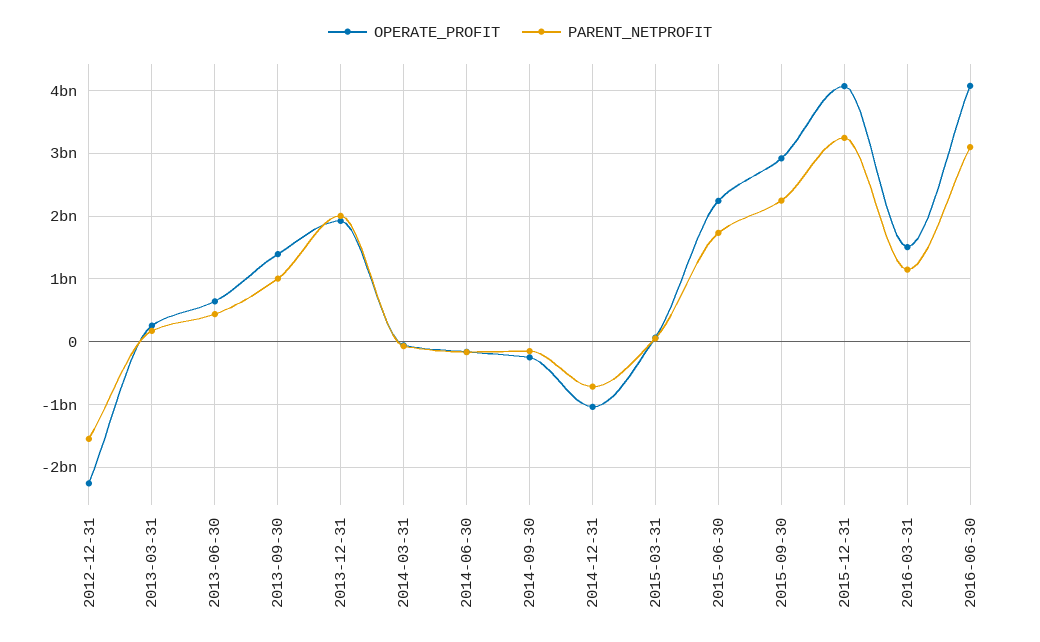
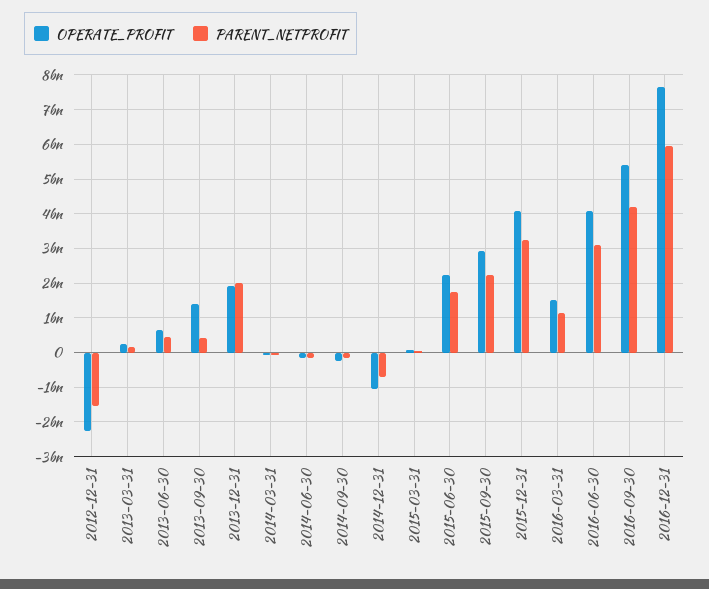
PARENT_NETPROFIT, 2013-09-30: 1000000000 -> 400000000
OPERATE_PROFIT, 2016-09-30: none -> 5400000000
PARENT_NETPROFIT, 2016-09-30: none -> 4200000000
OPERATE_PROFIT, 2016-12-31: none -> 7600000000
PARENT_NETPROFIT, 2016-12-31: none -> 6000000000

